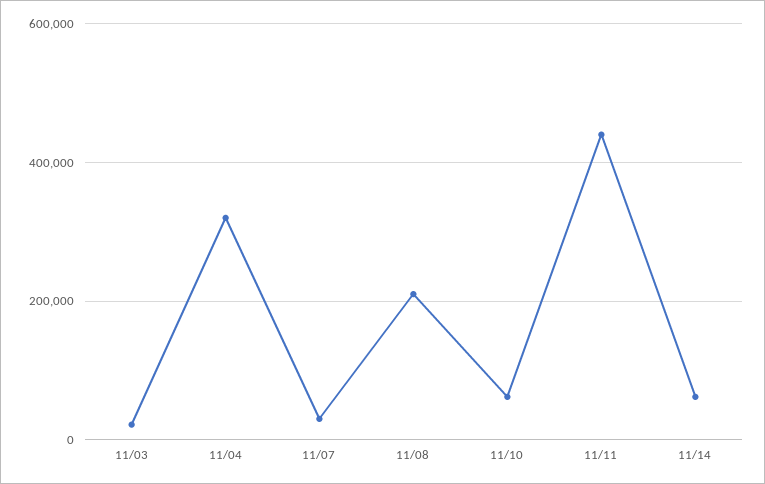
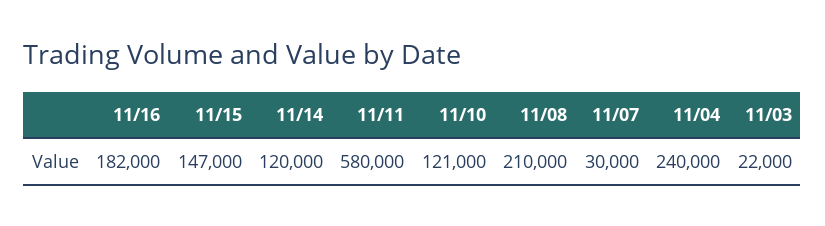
11/04: 320000 -> 240000
11/10: 60000 -> 121000
11/11: 440000 -> 580000
11/14: 60000 -> 120000
11/16: none -> 182000
11/15: none -> 147000

